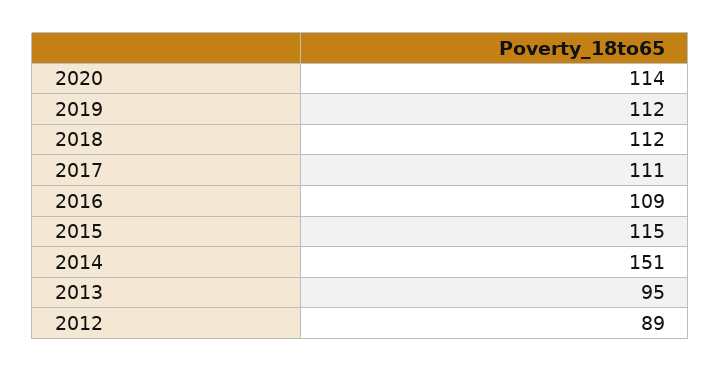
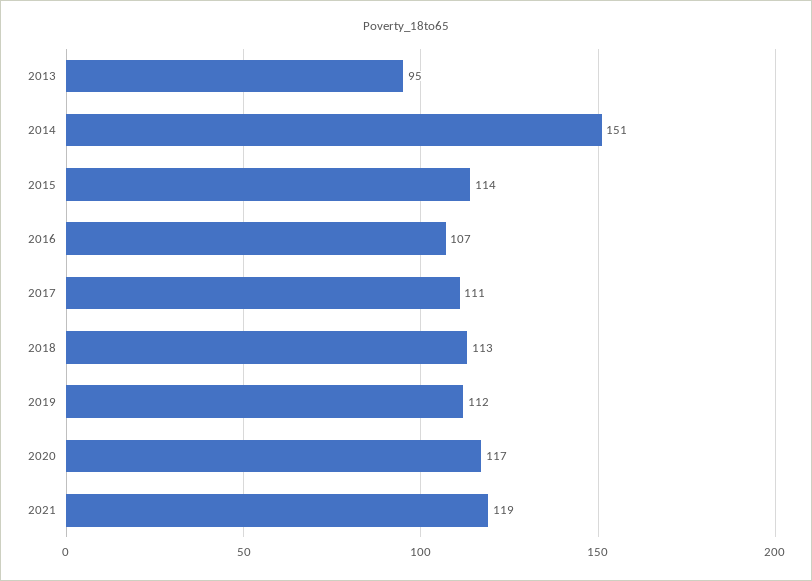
2020: 114 -> 117
2018: 112 -> 113
2016: 109 -> 107
2015: 115 -> 114
2012: 89 -> none
2021: none -> 119

